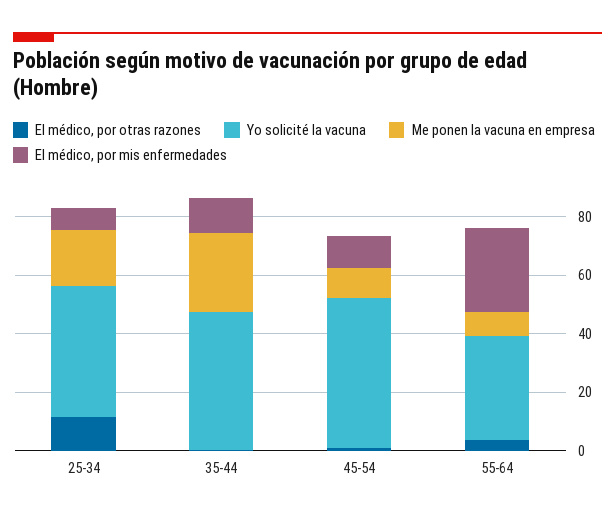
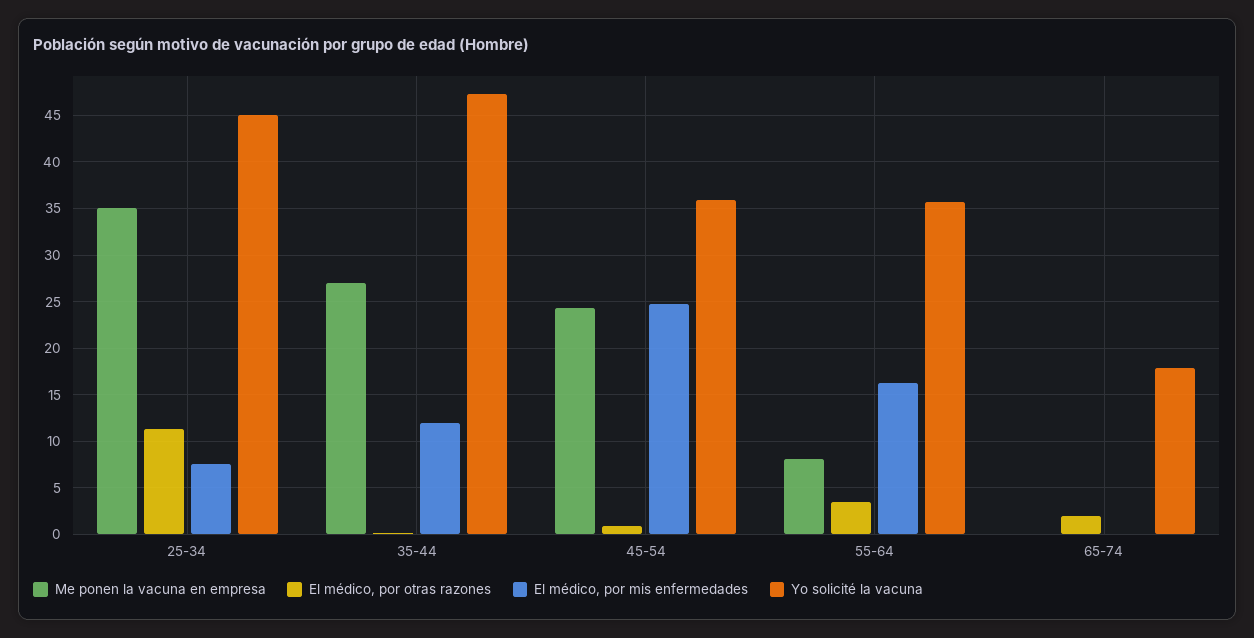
Me ponen la vacuna en empresa, 25-34: 20 -> 35
Yo solicité la vacuna, 45-54: 50 -> 36
Me ponen la vacuna en empresa, 45-54: 10 -> 24
El médico, por mis enfermedades, 45-54: 10 -> 25
El médico, por mis enfermedades, 55-64: 30 -> 16
Me ponen la vacuna en empresa, 65-74: none -> 0
El médico, por otras razones, 65-74: none -> 2
El médico, por mis enfermedades, 65-74: none -> 0
Yo solicité la vacuna, 65-74: none -> 18

